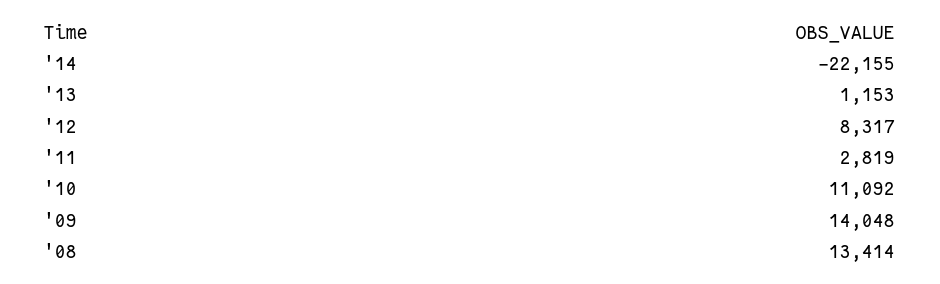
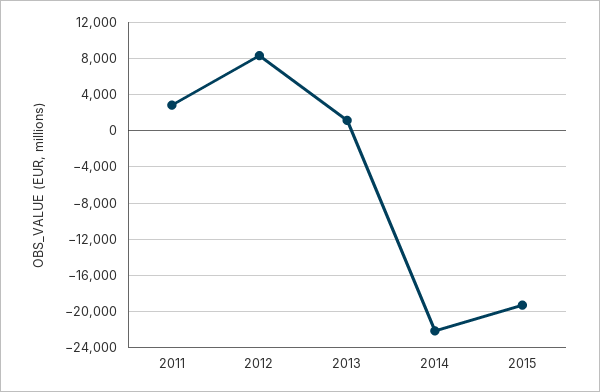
'10: 11092 -> none
'09: 14048 -> none
'08: 13414 -> none
2015: none -> -19000

